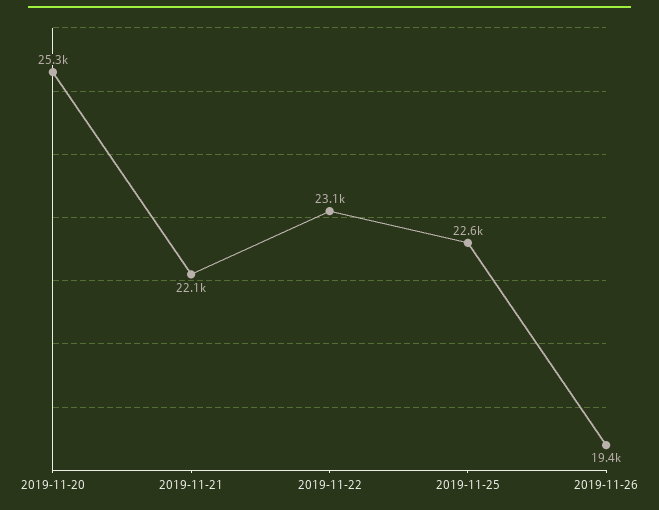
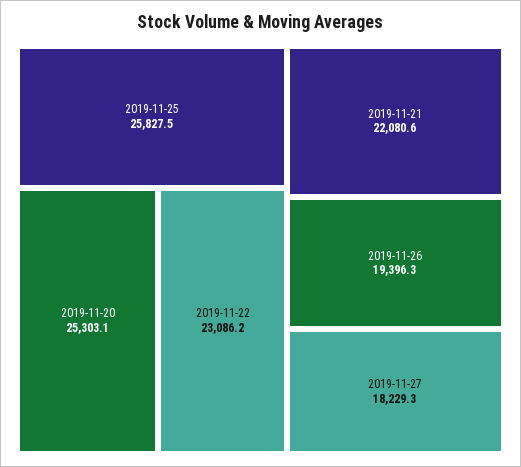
2019-11-25: 22600 -> 25827.5
2019-11-27: none -> 18229.3

